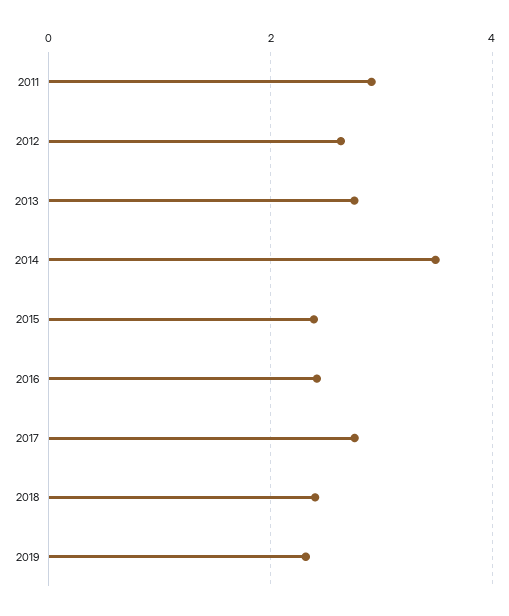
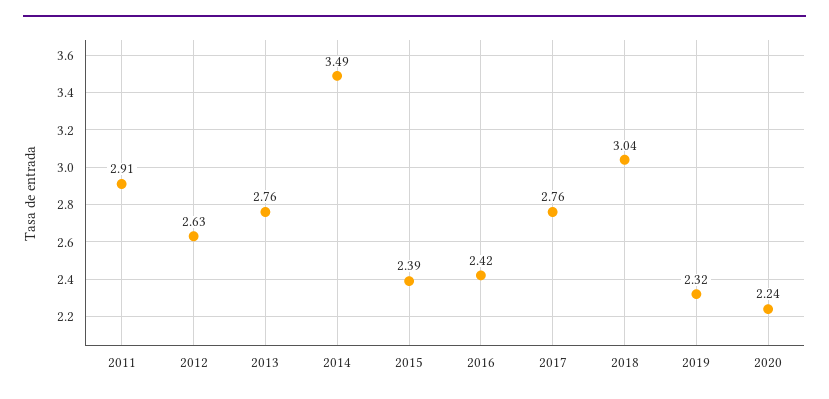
2018: 2.4 -> 3.04
2020: none -> 2.24

